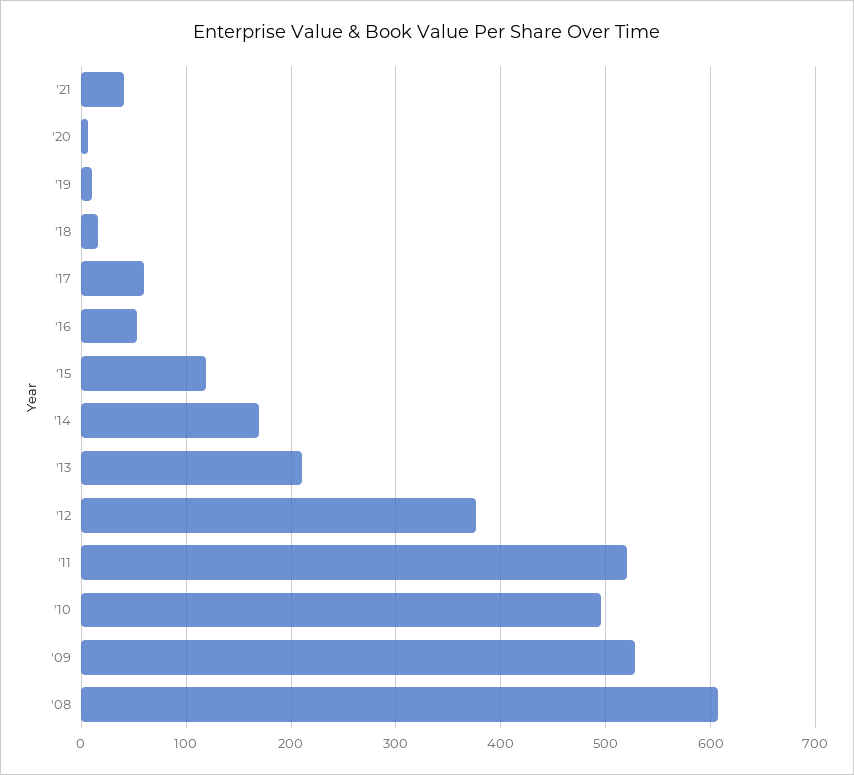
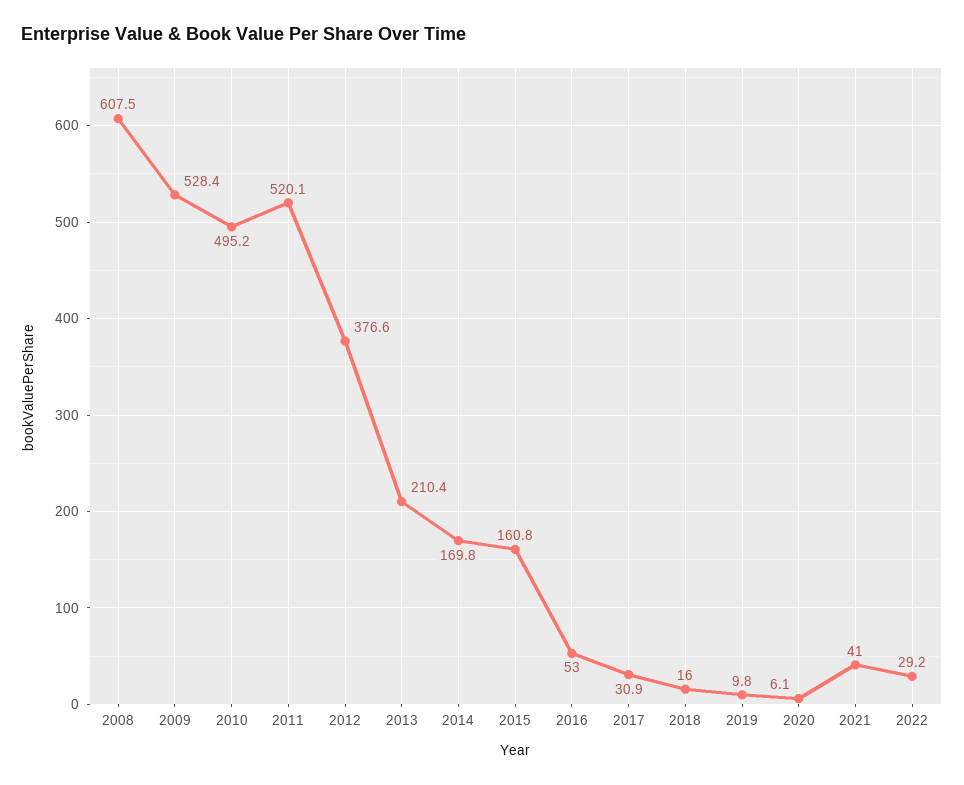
'17: 60 -> 30.9
'15: 120 -> 160.8
2022: none -> 29.2

